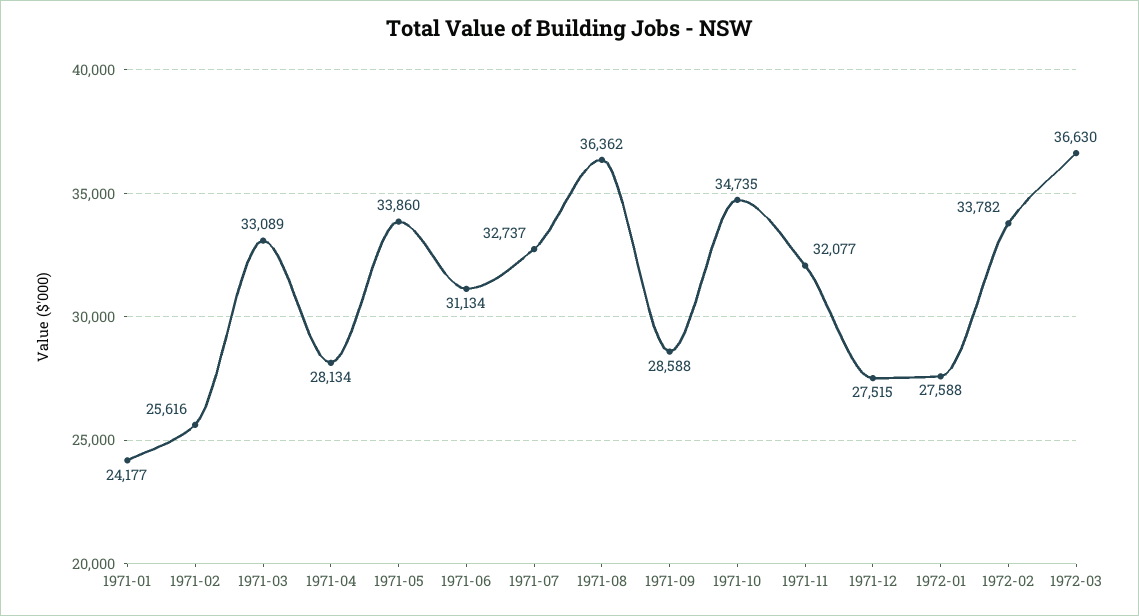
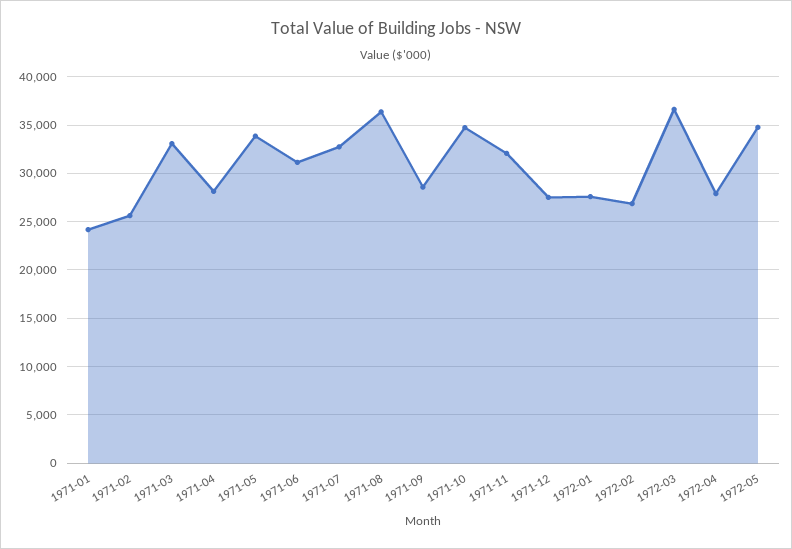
1972-02: 33782 -> 27000
1972-04: none -> 28000
1972-05: none -> 35000

